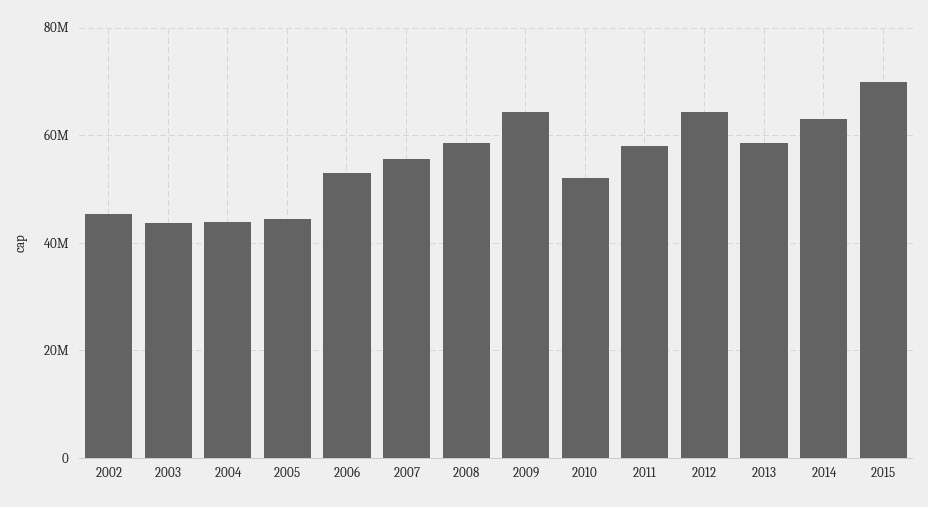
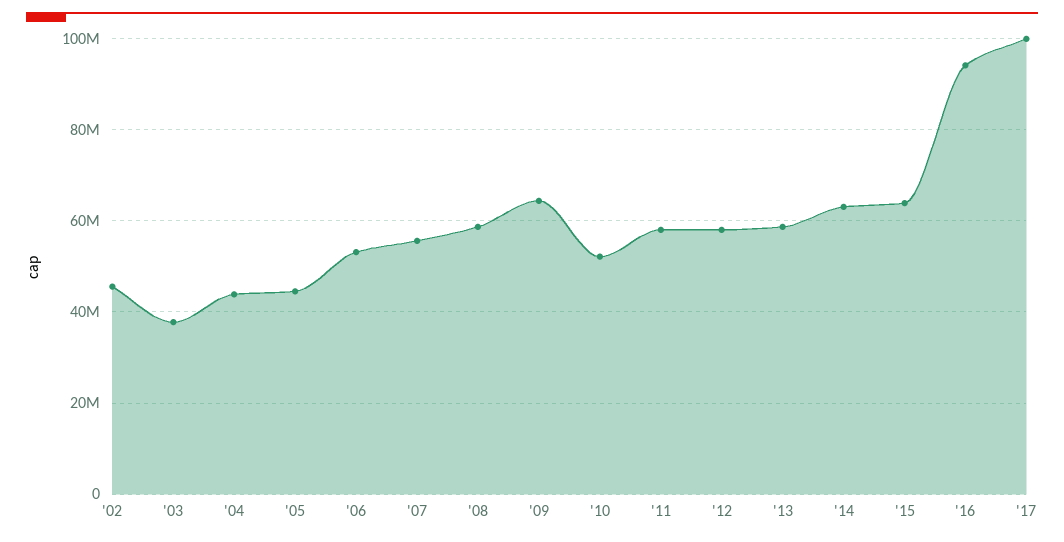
2003: 44000000 -> 38000000
2012: 64000000 -> 58000000
2015: 70000000 -> 64000000
'16: none -> 94000000
'17: none -> 100000000

